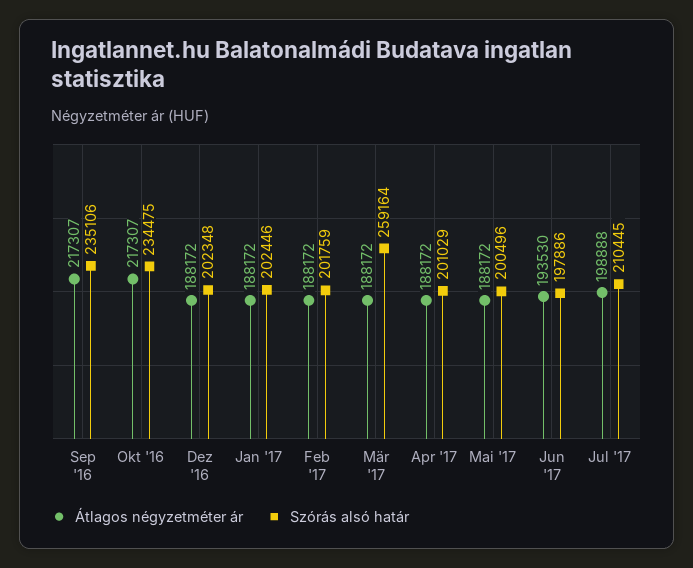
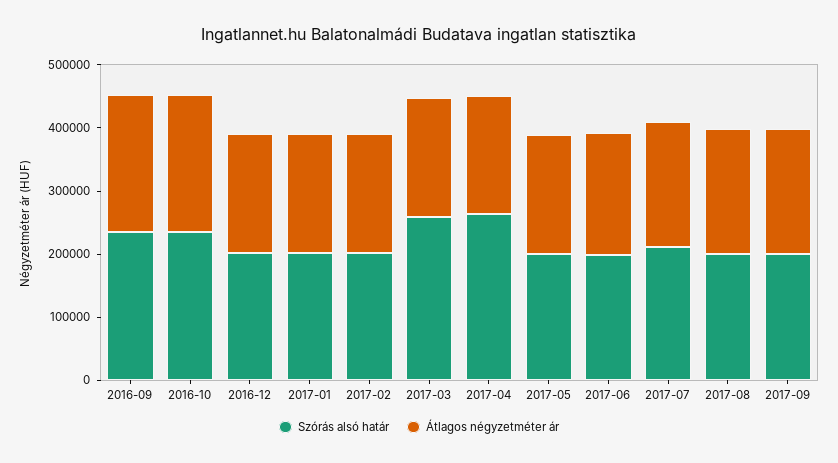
Szórás alsó határ, Apr '17: 201029 -> 260000
Szórás alsó határ, 2017-08: none -> 200000
Átlagos négyzetméter ár, 2017-08: none -> 200000
Szórás alsó határ, 2017-09: none -> 200000
Átlagos négyzetméter ár, 2017-09: none -> 200000

